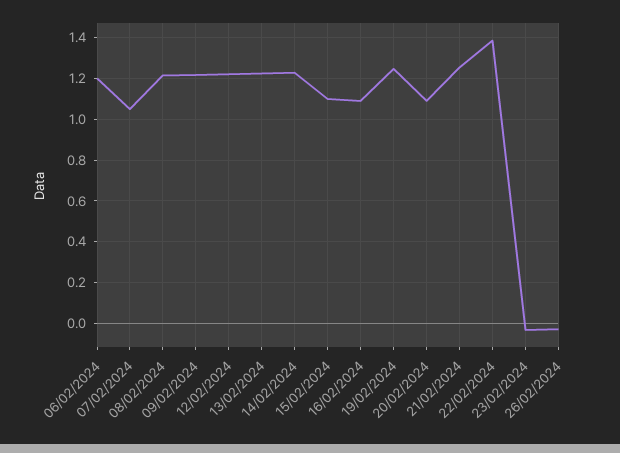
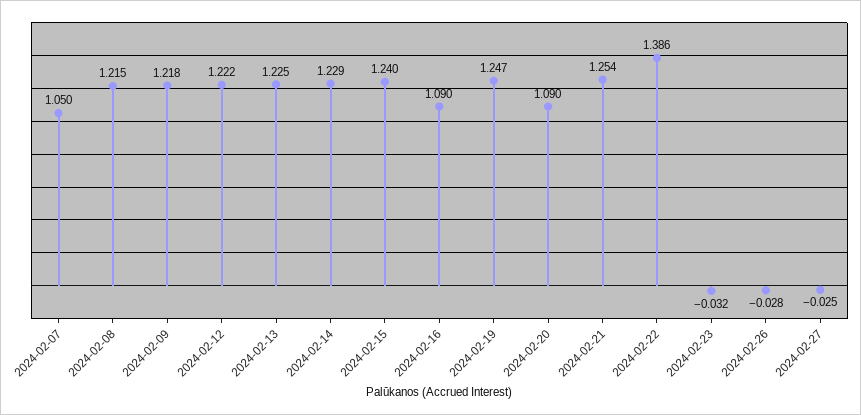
06/02/2024: 1.2 -> none
15/02/2024: 1.1 -> 1.24
2024-02-27: none -> -0.025

